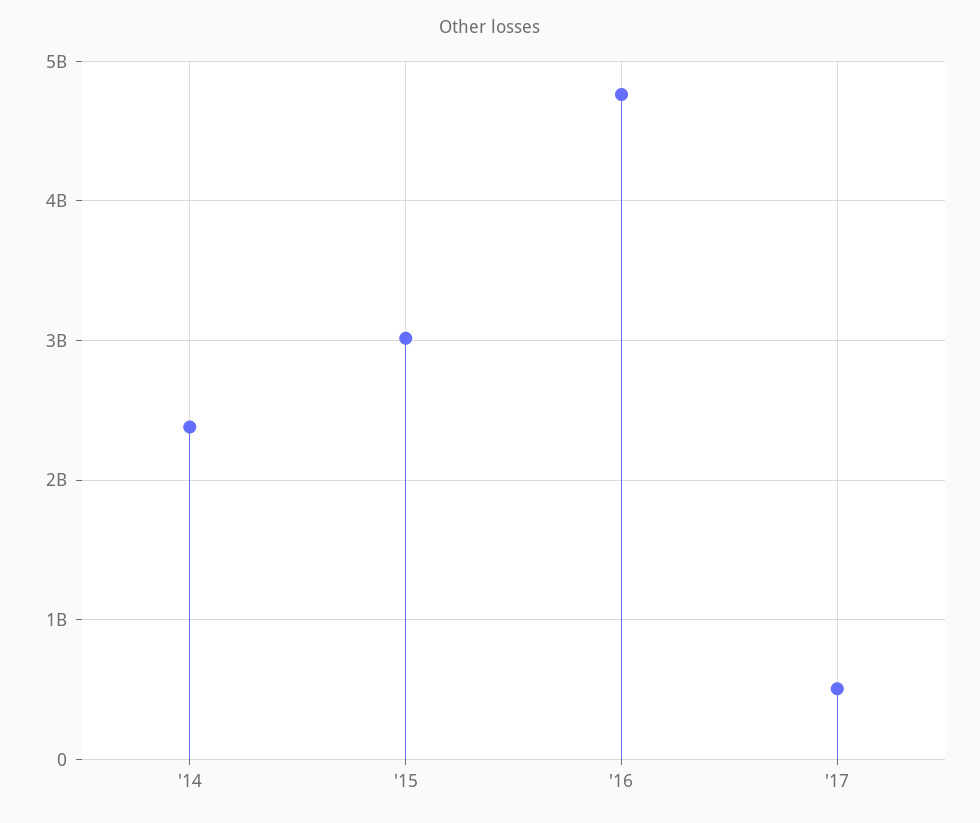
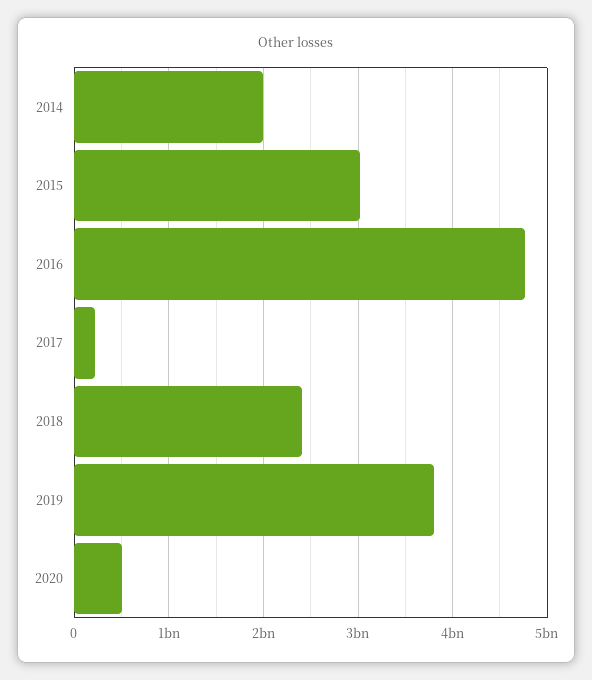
'14: 2400000000 -> 2000000000
'17: 500000000 -> 200000000
2018: none -> 2400000000
2019: none -> 3800000000
2020: none -> 500000000

